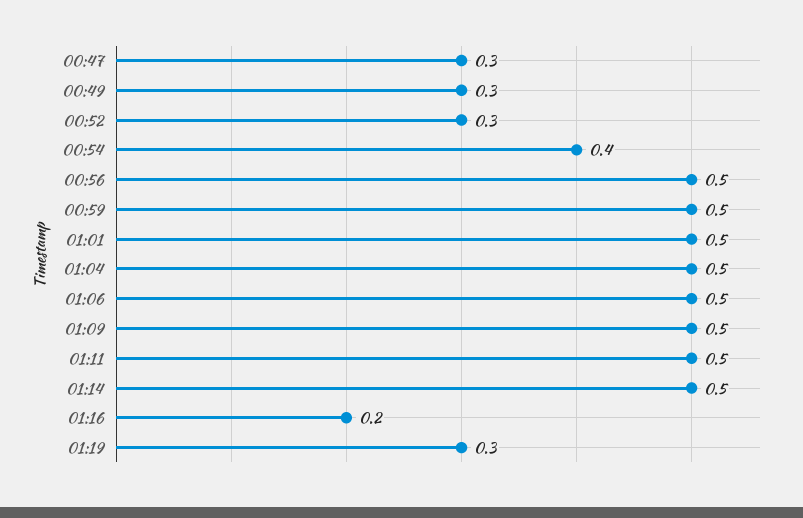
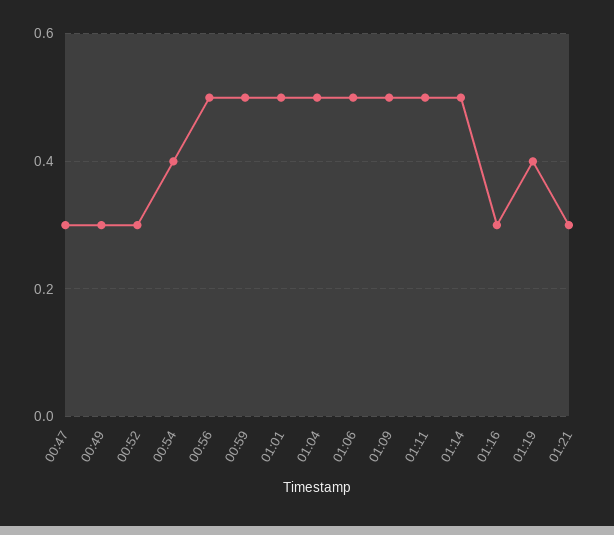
01:16: 0.2 -> 0.3
01:19: 0.3 -> 0.4
01:21: none -> 0.3

